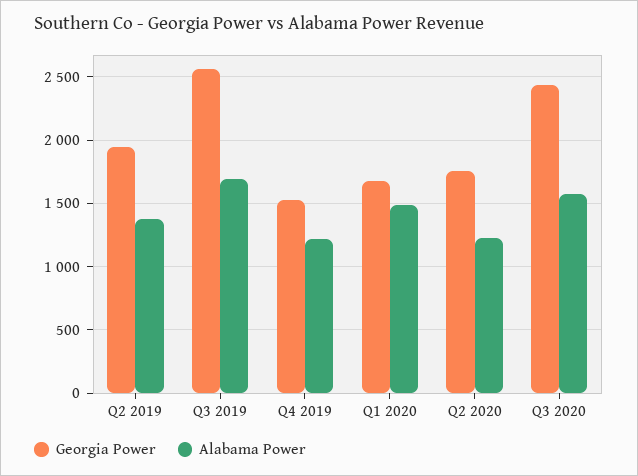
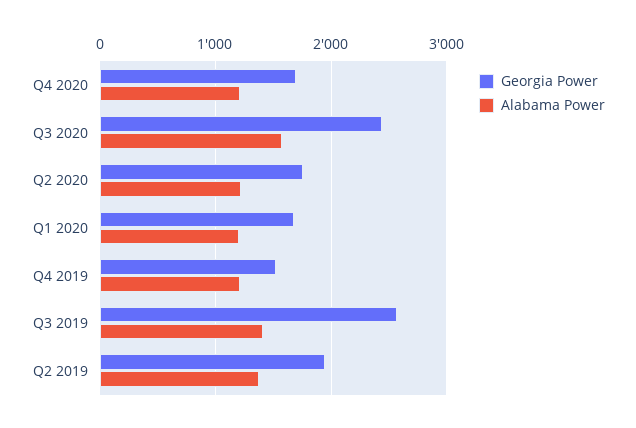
Alabama Power, Q3 2019: 1700 -> 1400
Alabama Power, Q1 2020: 1500 -> 1200
Georgia Power, Q4 2020: none -> 1700
Alabama Power, Q4 2020: none -> 1200

